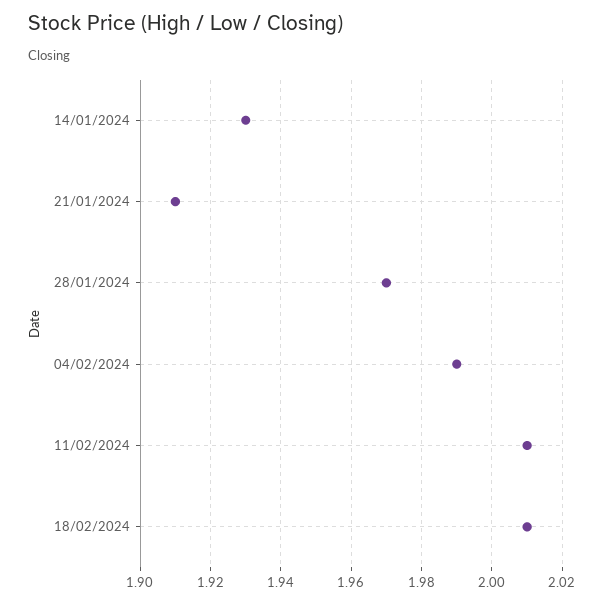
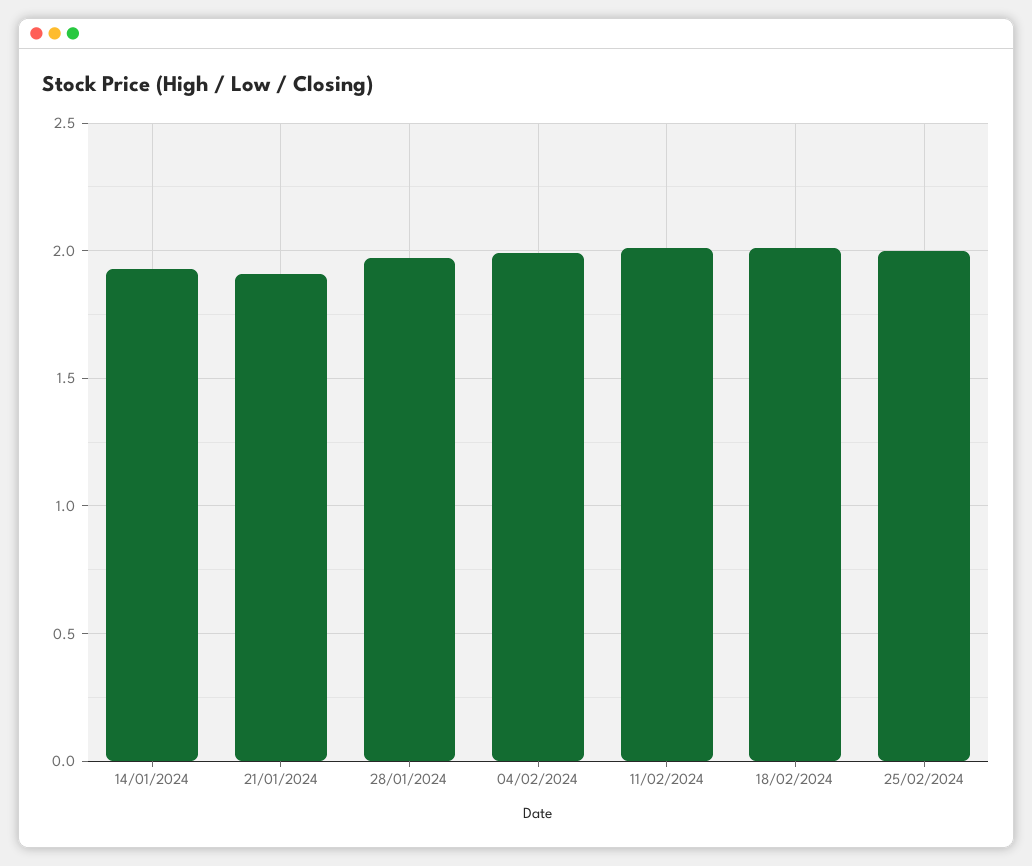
25/02/2024: none -> 2

